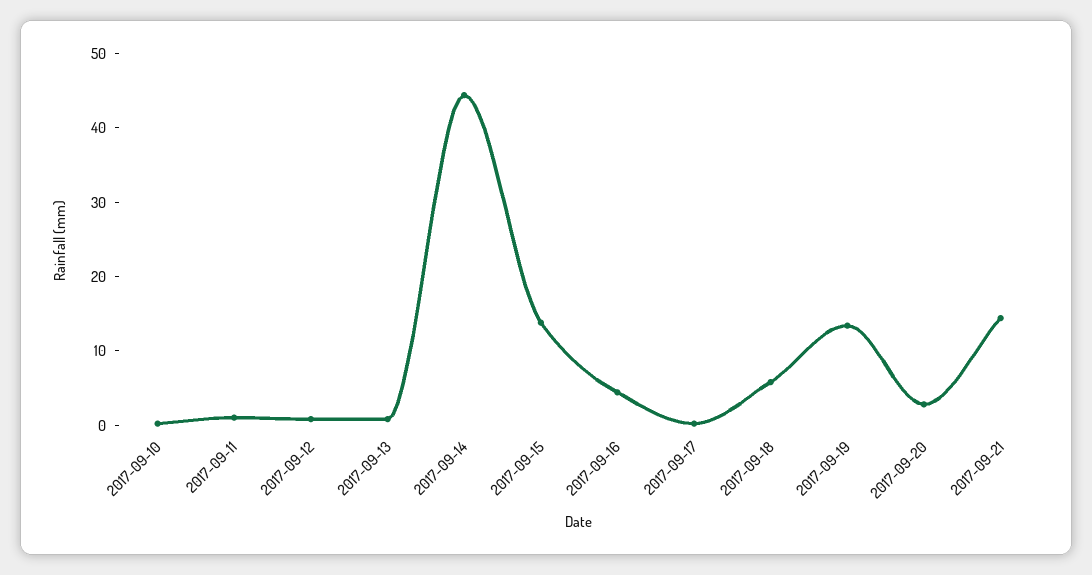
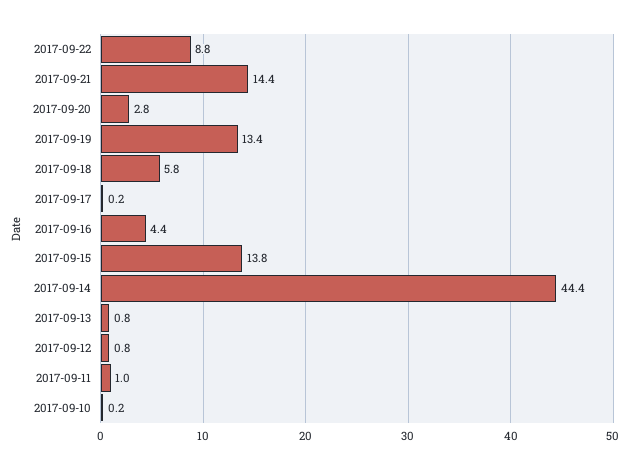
2017-09-22: none -> 8.8

